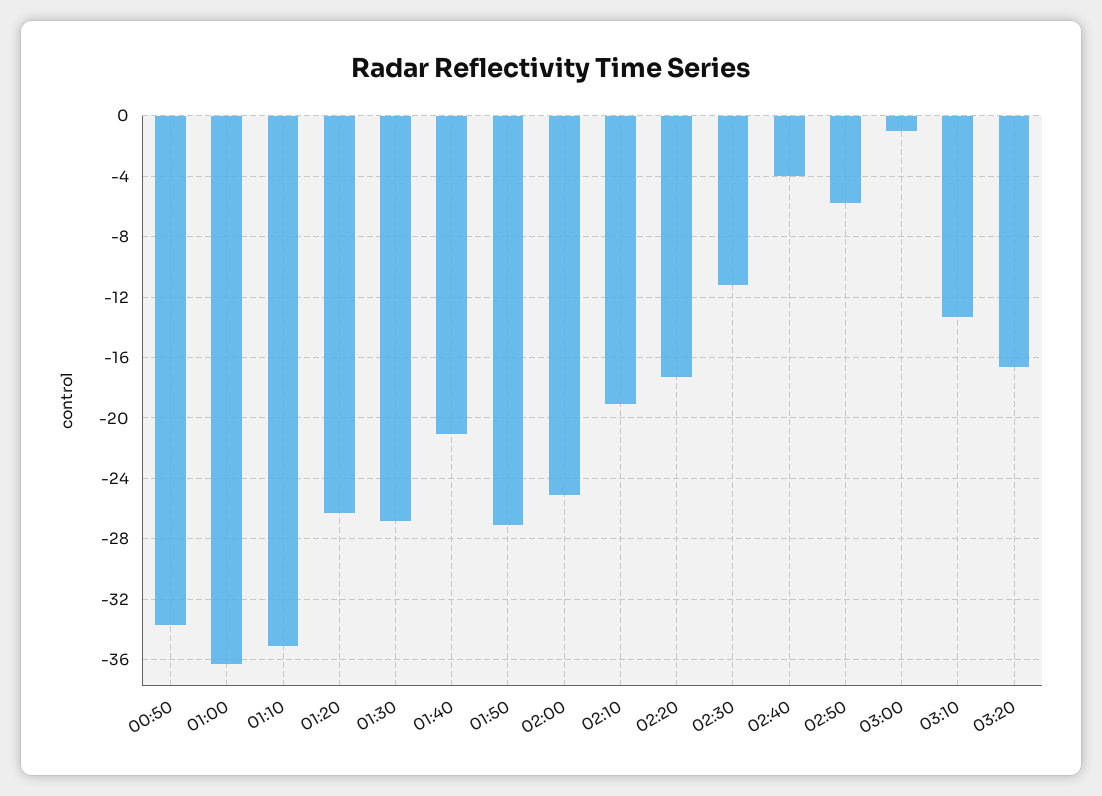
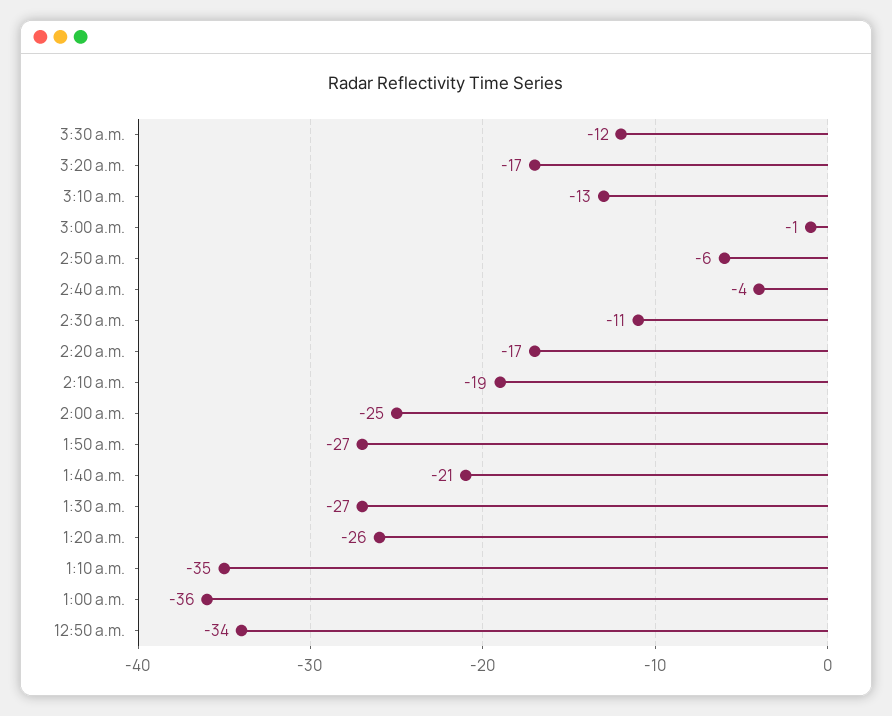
3:30 a.m.: none -> -12

